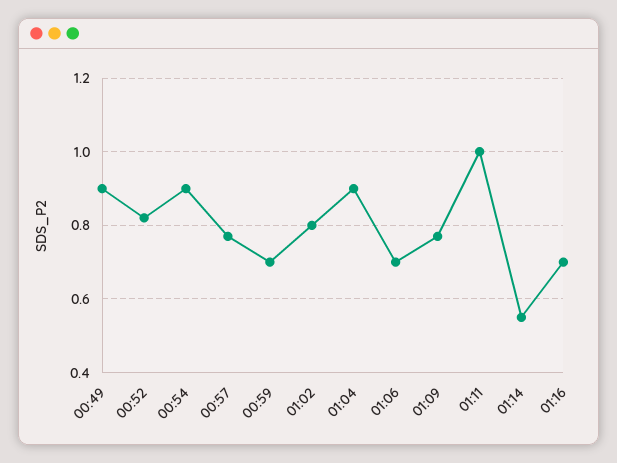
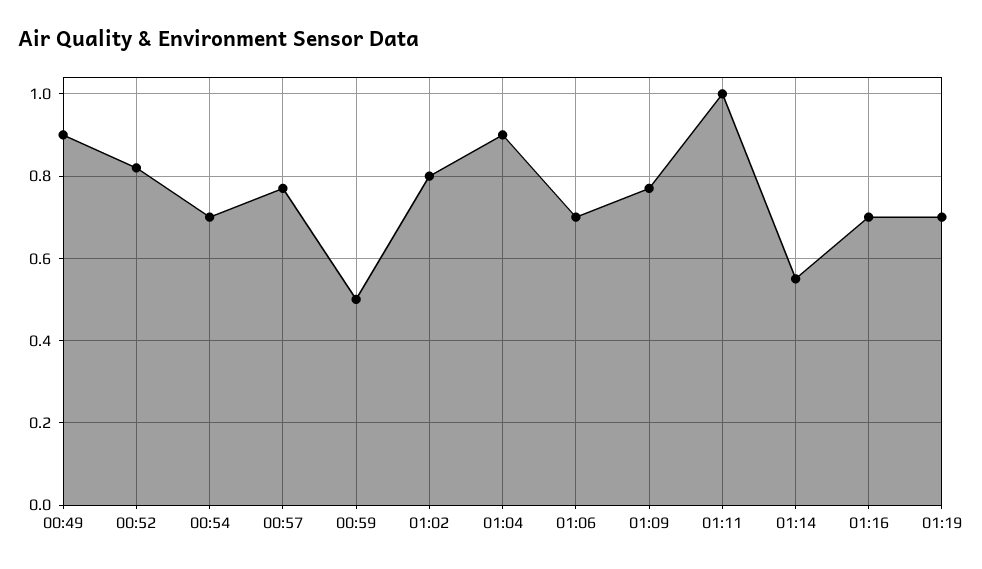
00:54: 0.9 -> 0.7
00:59: 0.7 -> 0.5
01:19: none -> 0.7

